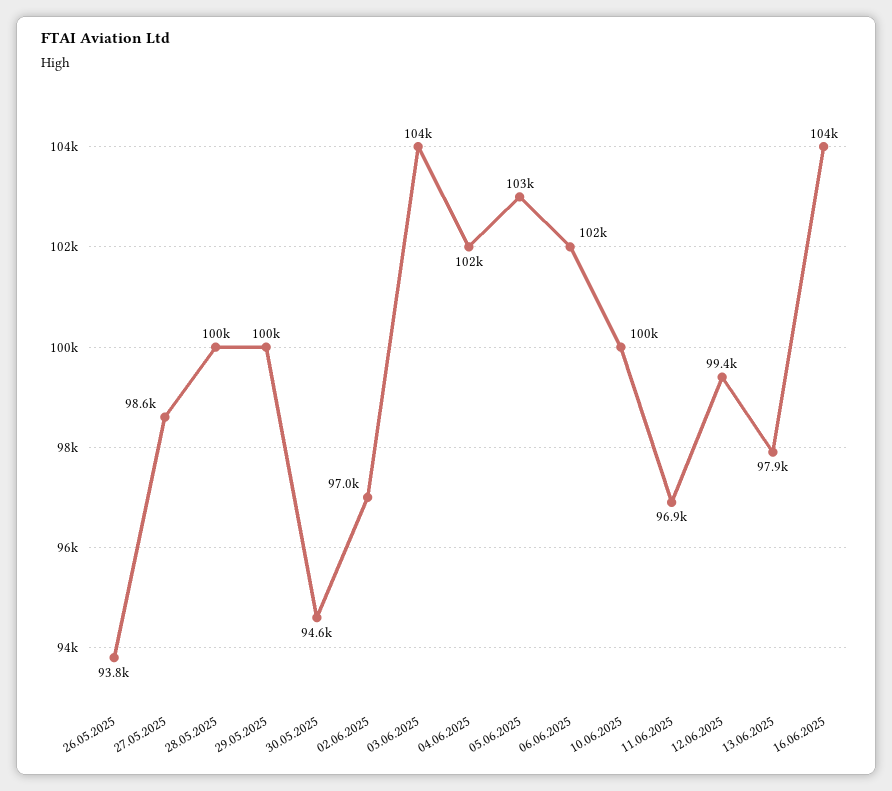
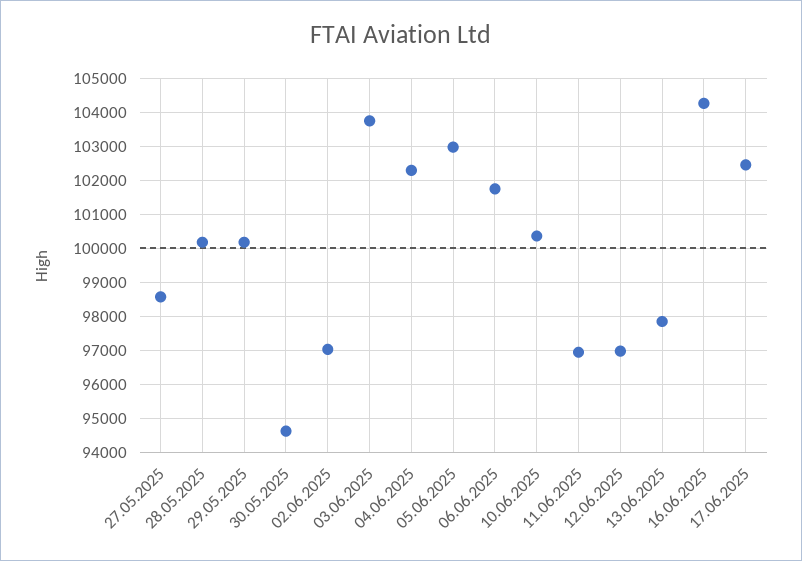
26.05.2025: 93800 -> none
12.06.2025: 99400 -> 97000
17.06.2025: none -> 102400

